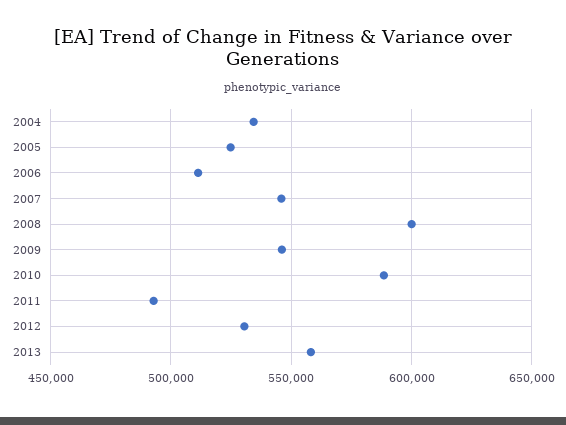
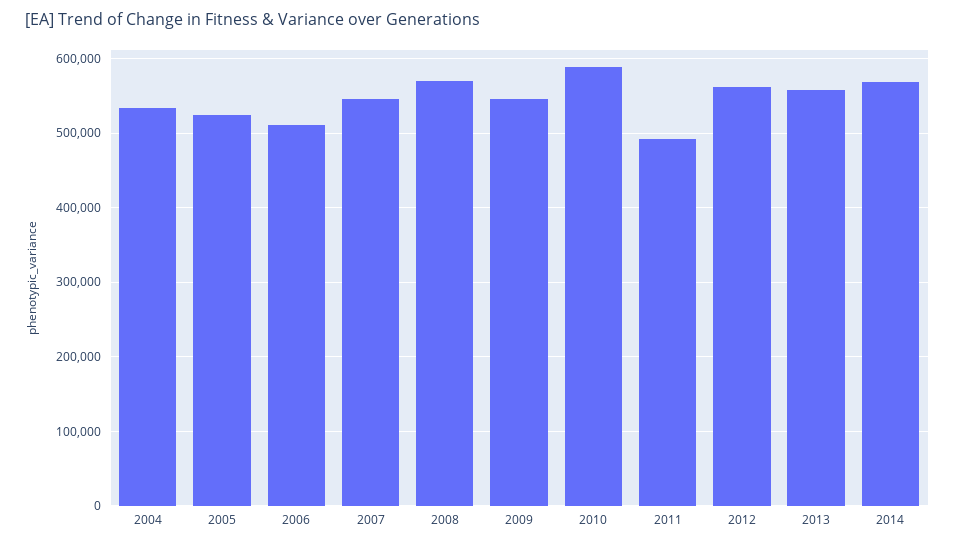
2008: 600000 -> 570000
2012: 530000 -> 560000
2014: none -> 570000

